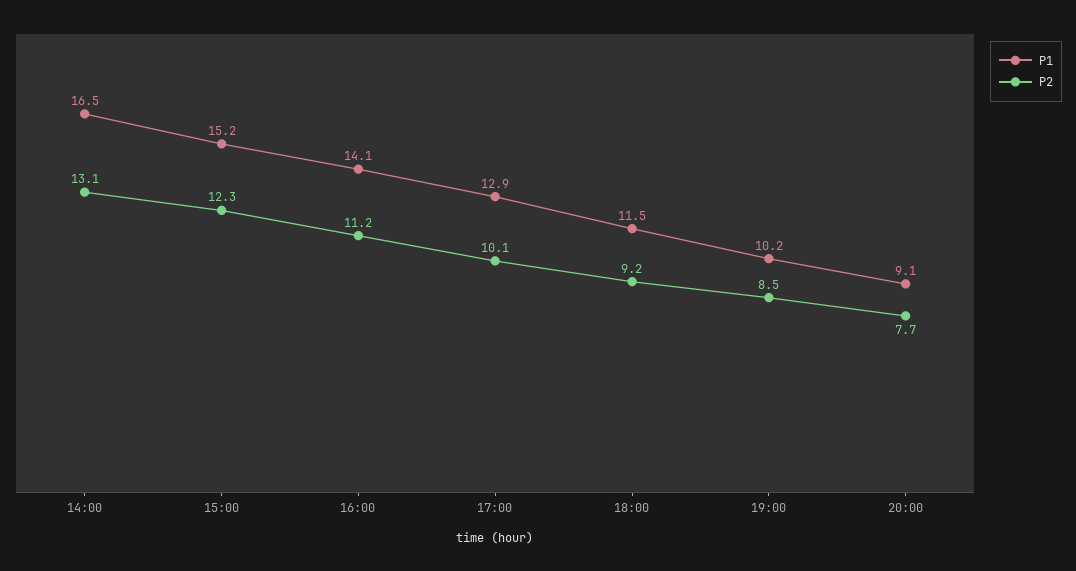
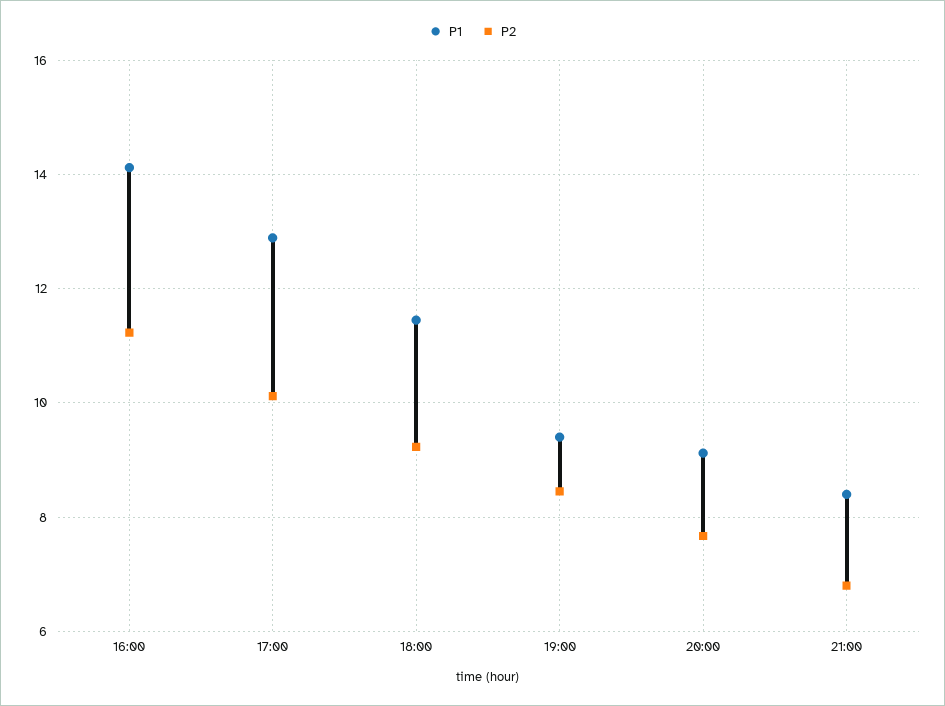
P1, 14:00: 16.5 -> none
P2, 14:00: 13.1 -> none
P1, 15:00: 15.2 -> none
P2, 15:00: 12.3 -> none
P1, 19:00: 10.2 -> 9.4
P1, 21:00: none -> 8.4
P2, 21:00: none -> 6.8

